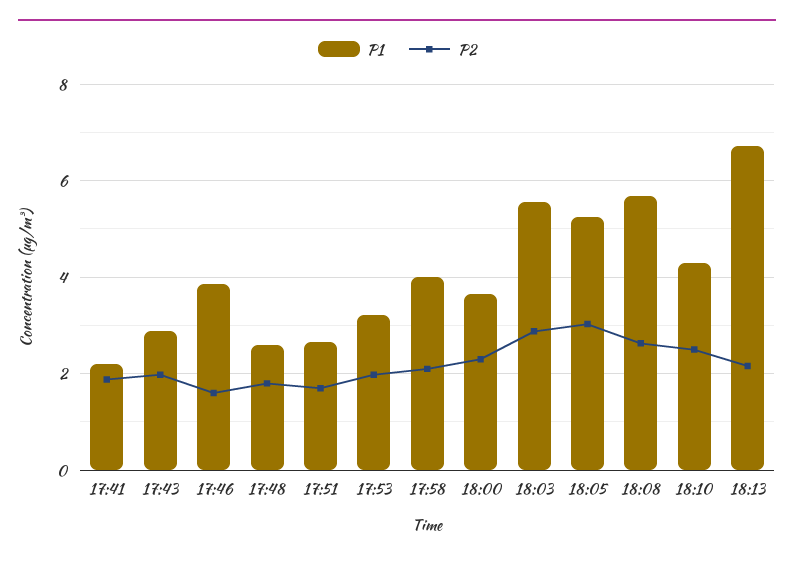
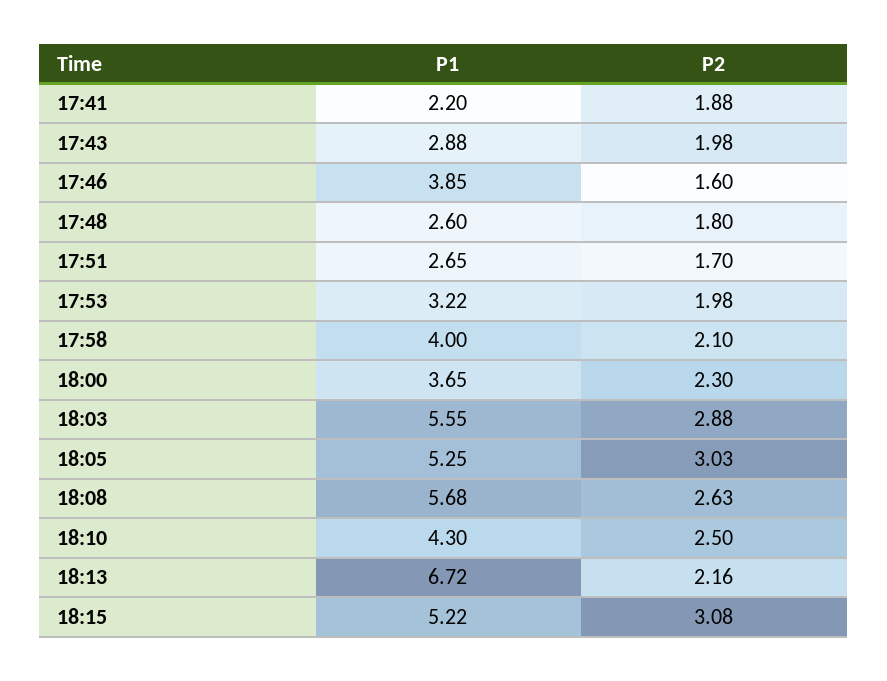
P1, 18:15: none -> 5.22
P2, 18:15: none -> 3.08

